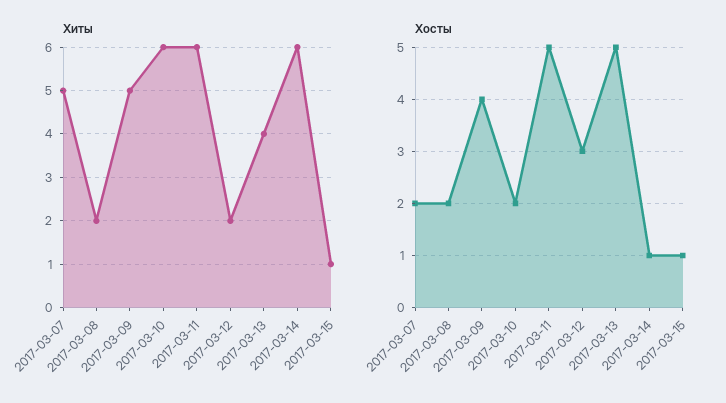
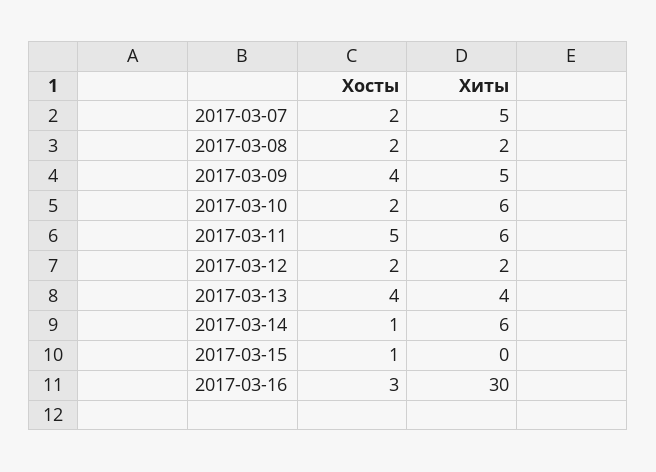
Хиты, 2017-03-15: 1 -> 0
Хосты, 2017-03-12: 3 -> 2
Хосты, 2017-03-13: 5 -> 4
Хосты, 2017-03-16: none -> 3
Хиты, 2017-03-16: none -> 30

